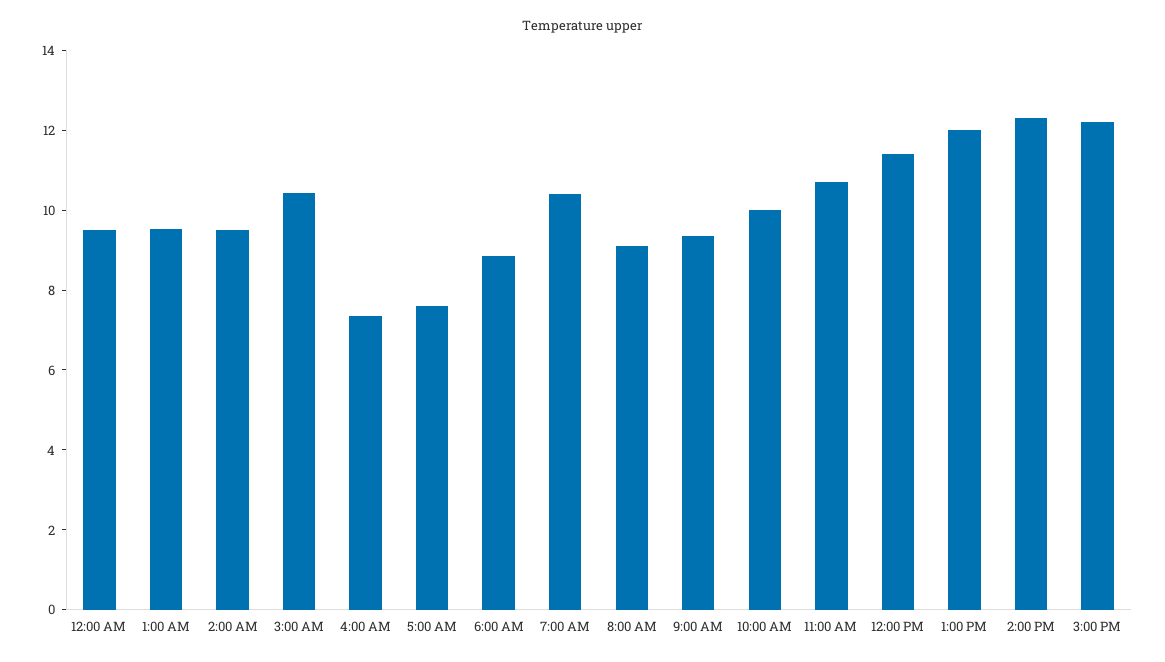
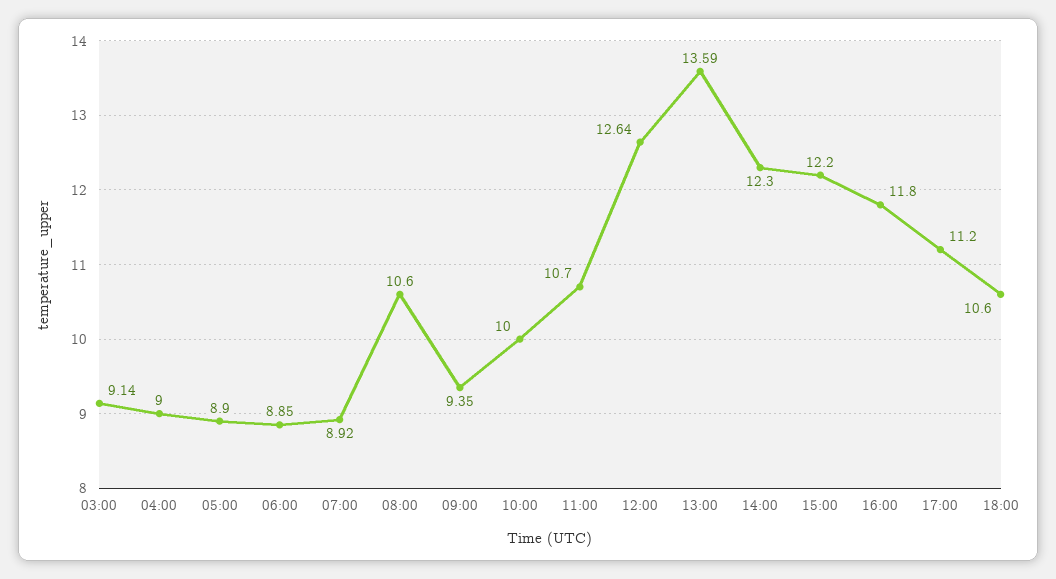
12:00 AM: 9.5 -> none
1:00 AM: 9.5 -> none
2:00 AM: 9.5 -> none
3:00 AM: 10.5 -> 9.14
4:00 AM: 7.5 -> 9
5:00 AM: 7.5 -> 8.9
7:00 AM: 10.5 -> 8.92
8:00 AM: 9 -> 10.6
12:00 PM: 11.5 -> 12.64
1:00 PM: 12 -> 13.59
16:00: none -> 11.8
17:00: none -> 11.2
18:00: none -> 10.6

